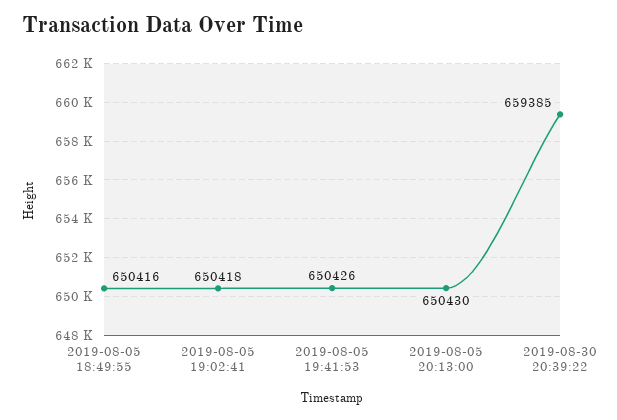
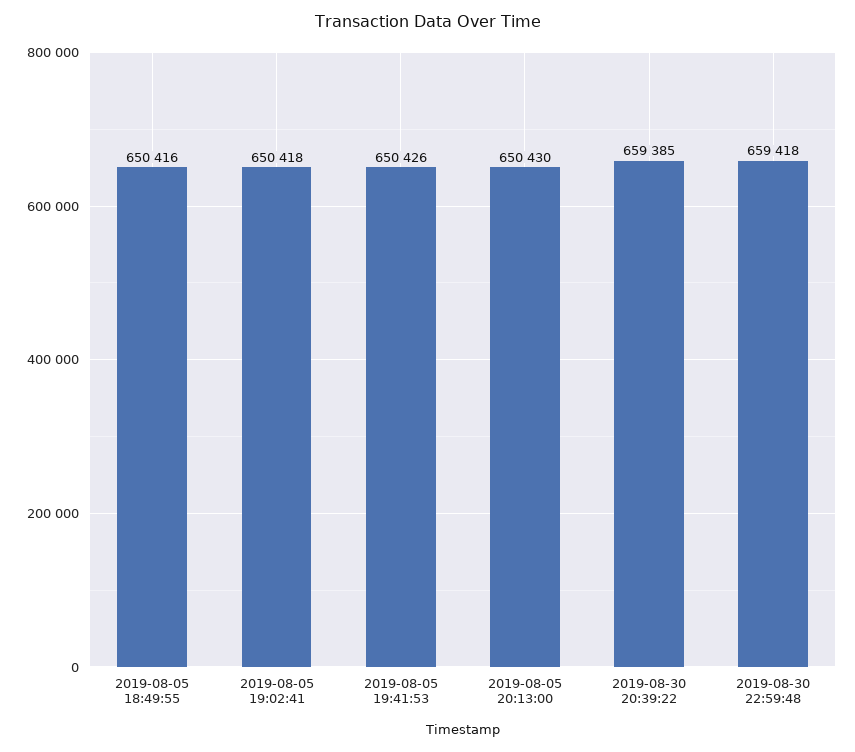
2019-08-30 22:59:48: none -> 659418

